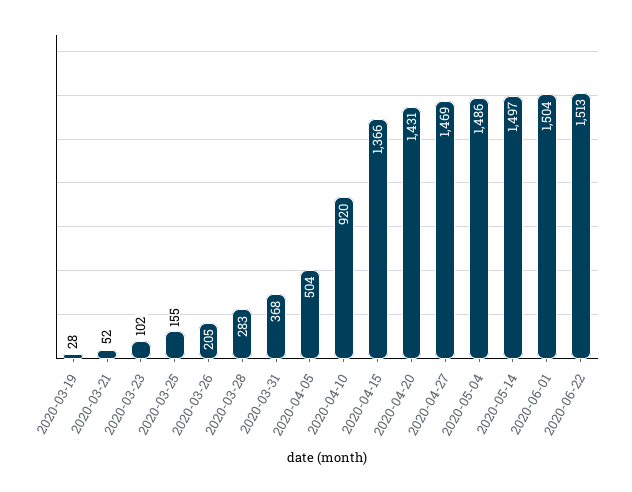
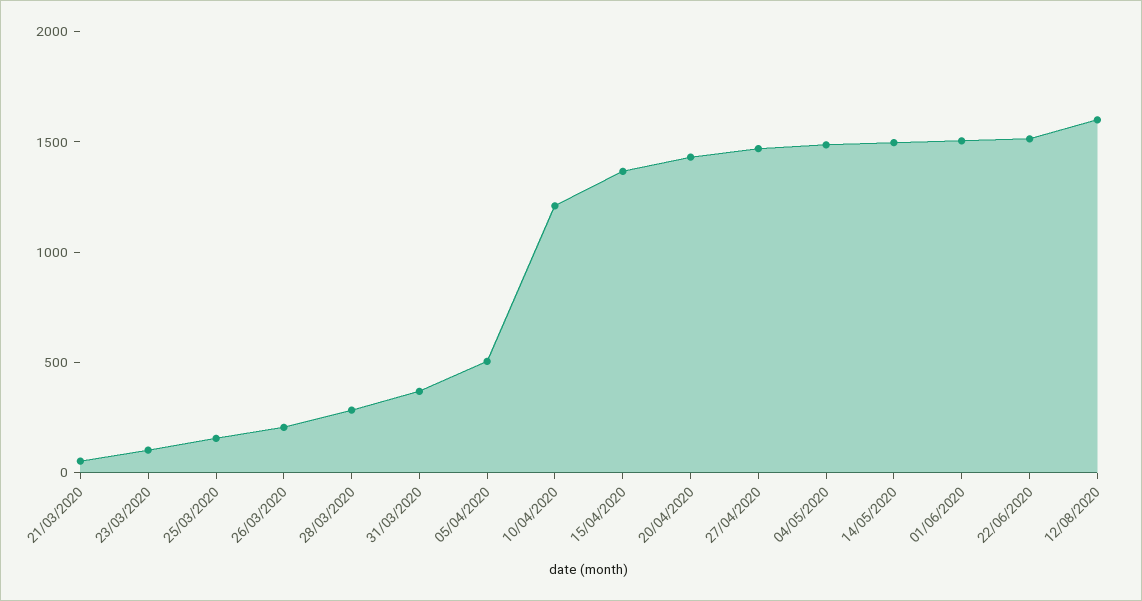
2020-03-19: 28 -> none
2020-04-10: 920 -> 1200
12/08/2020: none -> 1600

